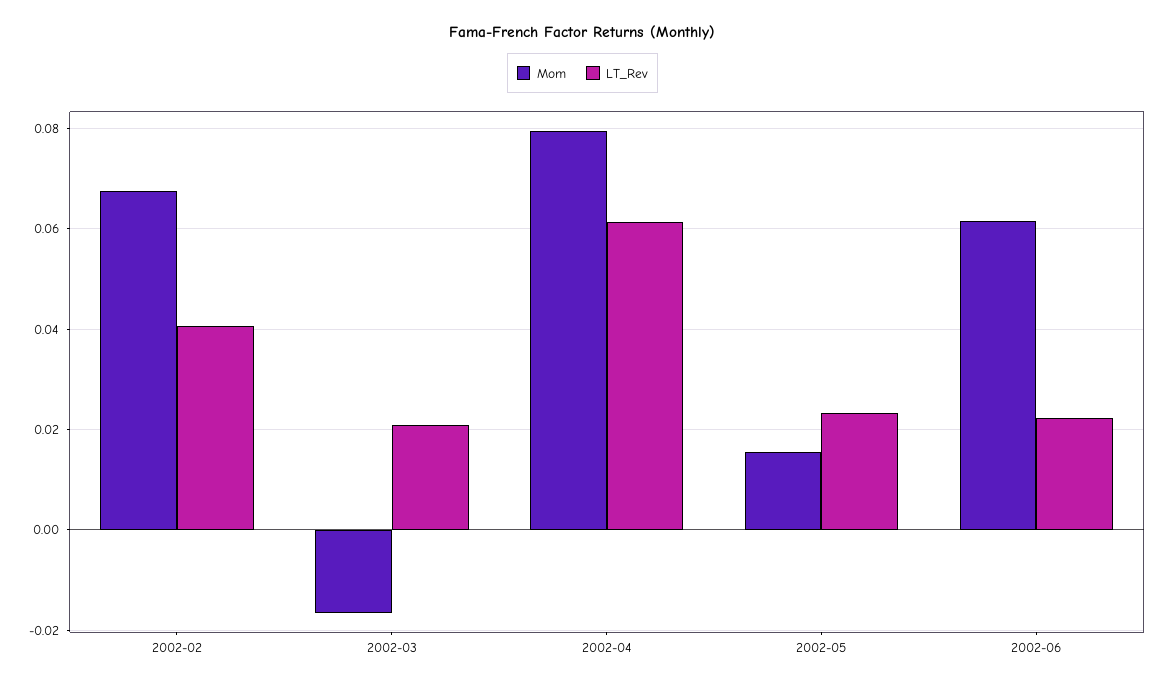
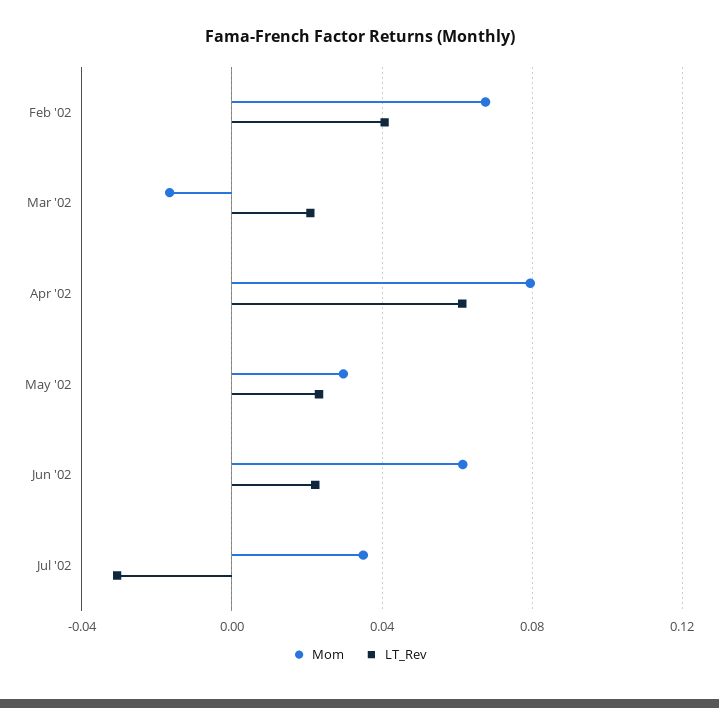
Mom, 2002-05: 0.016 -> 0.03
Mom, Jul '02: none -> 0.035
LT_Rev, Jul '02: none -> -0.03

